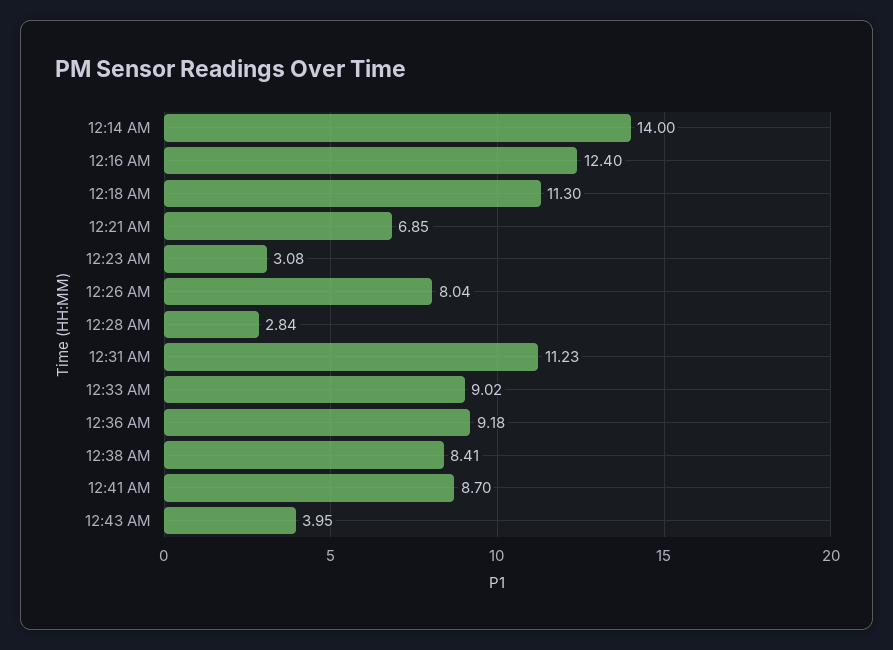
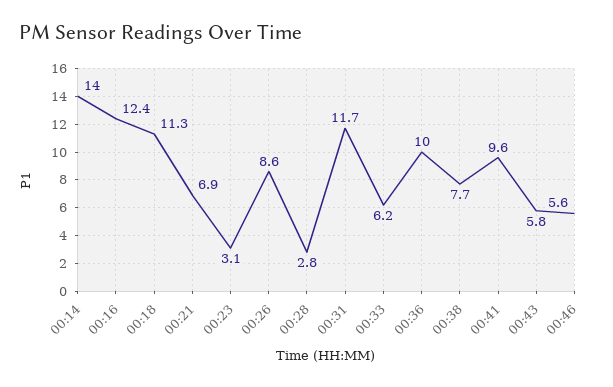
12:26 AM: 8.04 -> 8.6
12:31 AM: 11.23 -> 11.7
12:33 AM: 9.02 -> 6.2
12:36 AM: 9.18 -> 10
12:38 AM: 8.41 -> 7.7
12:41 AM: 8.7 -> 9.6
12:43 AM: 3.95 -> 5.8
00:46: none -> 5.6

